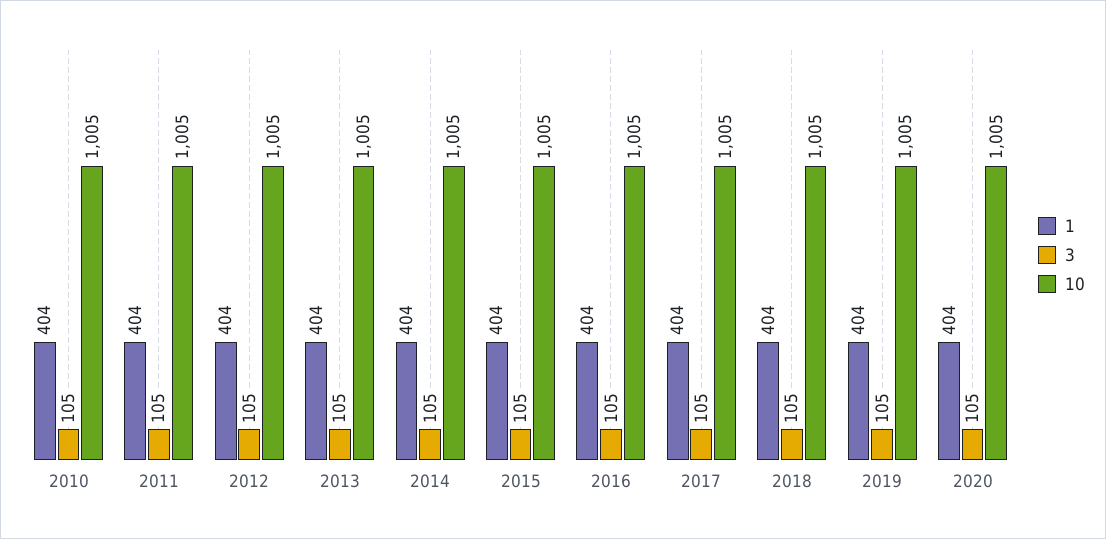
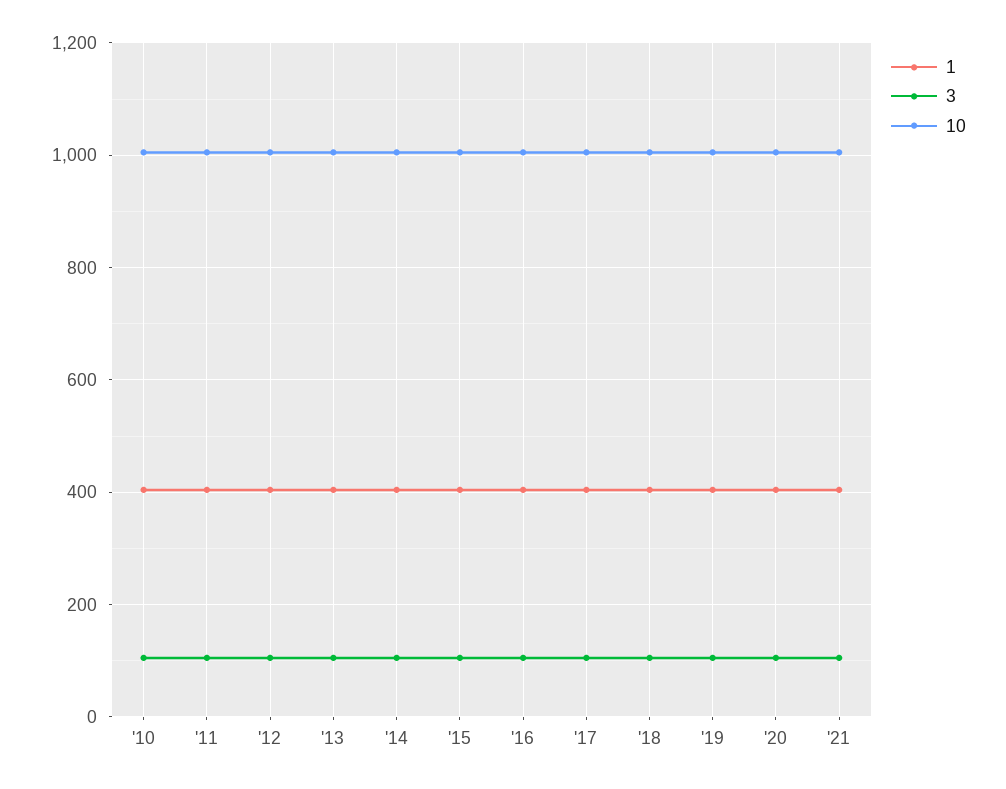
1, '21: none -> 400
3, '21: none -> 100
10, '21: none -> 1000

